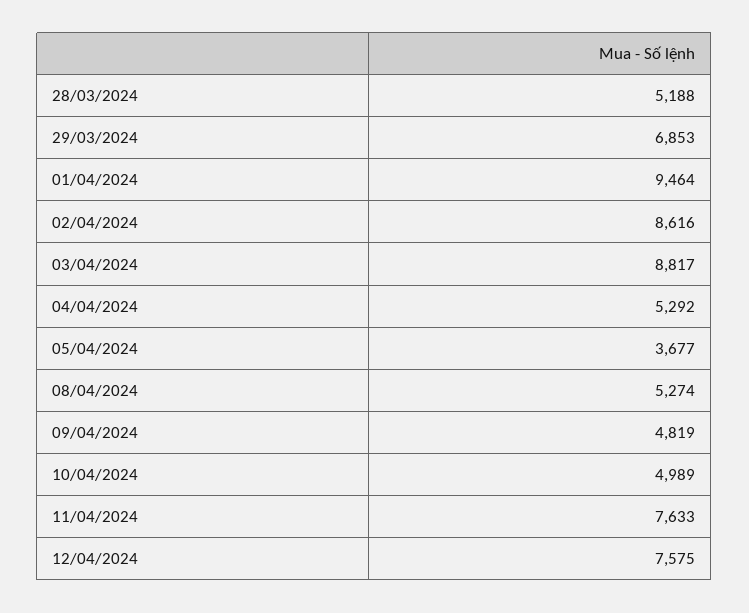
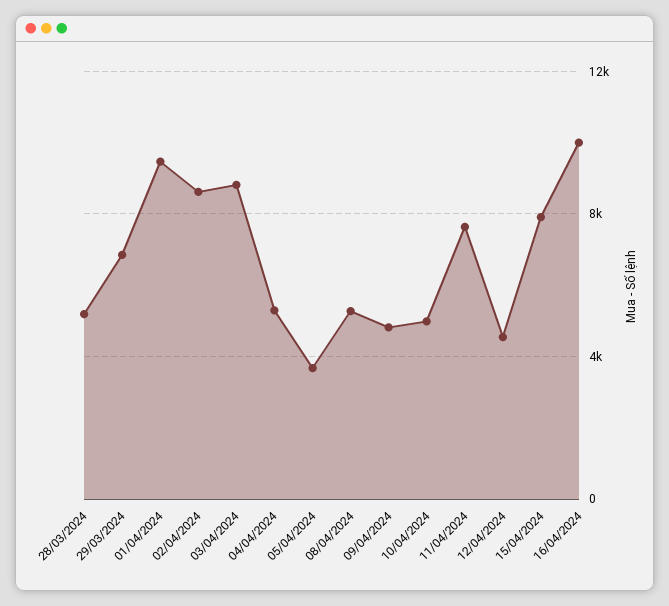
12/04/2024: 7575 -> 4500
15/04/2024: none -> 8000
16/04/2024: none -> 10000

